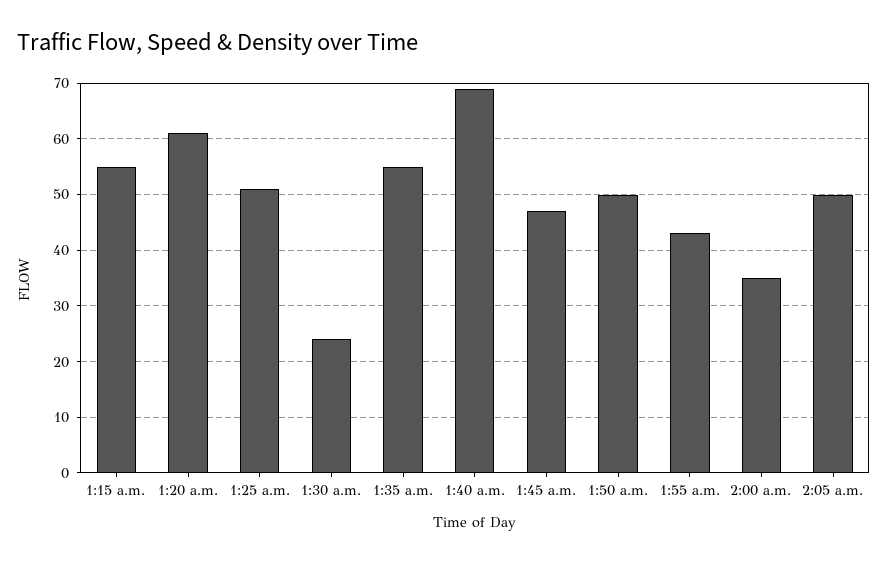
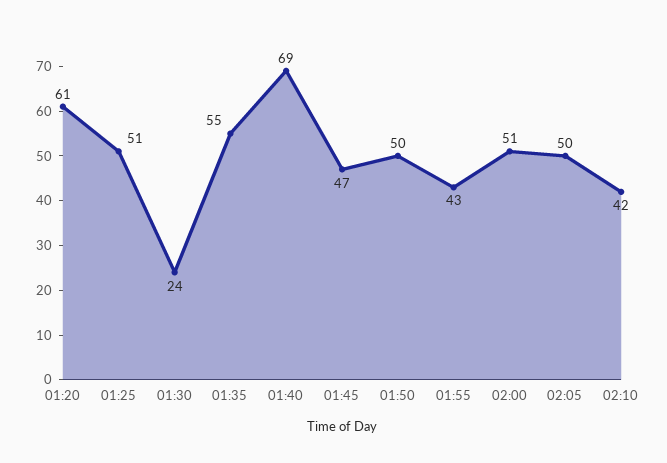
1:15 a.m.: 55 -> none
2:00 a.m.: 35 -> 51
02:10: none -> 42

